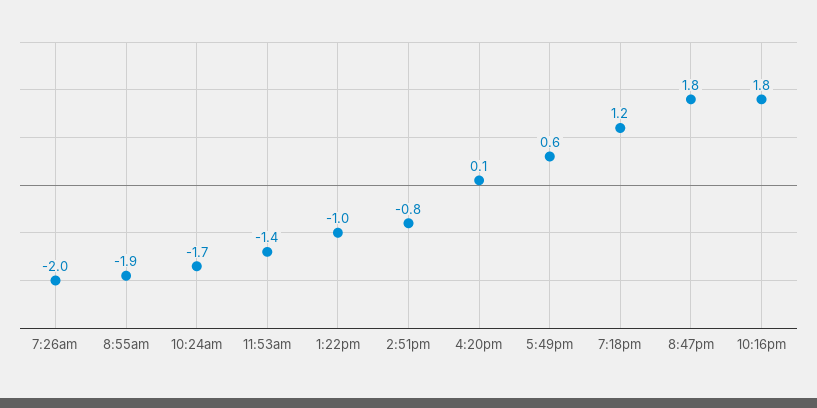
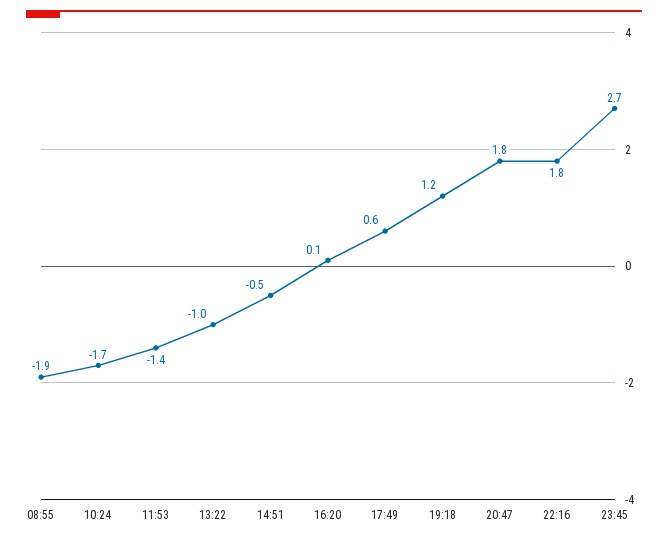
7:26am: -2 -> none
2:51pm: -0.8 -> -0.5
23:45: none -> 2.7

